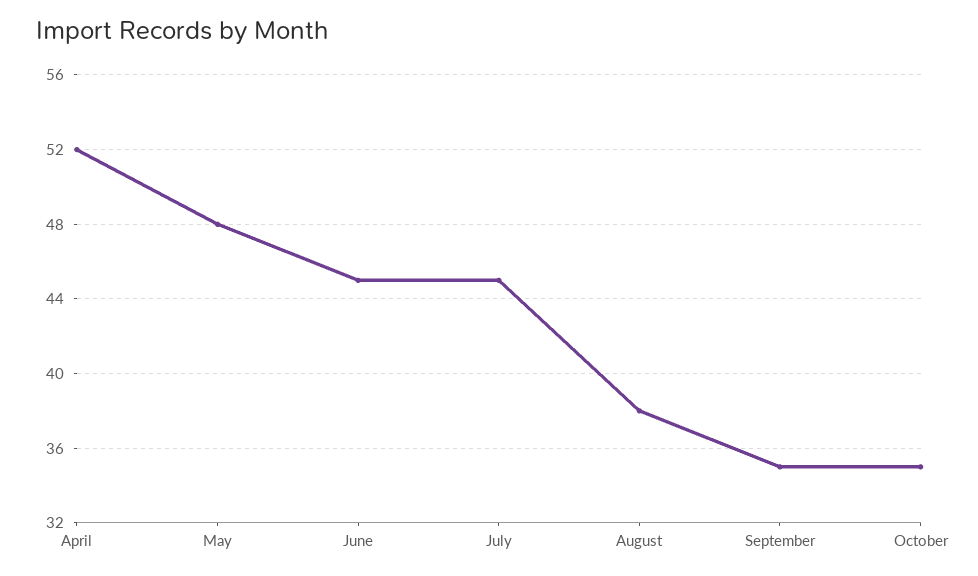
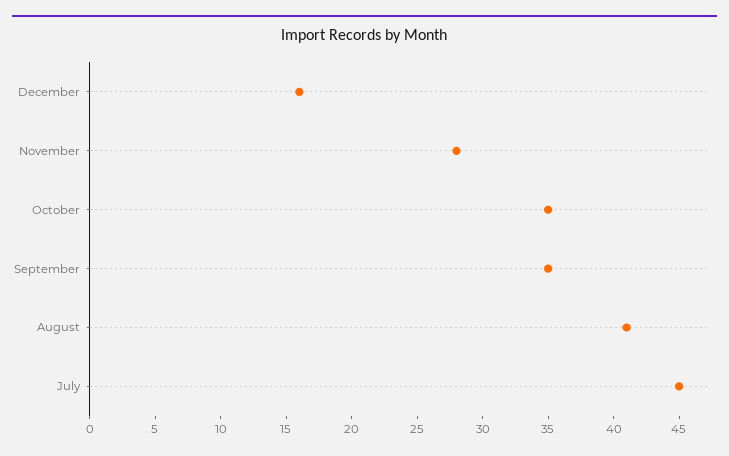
April: 52 -> none
May: 48 -> none
June: 45 -> none
August: 38 -> 41
December: none -> 16
November: none -> 28

